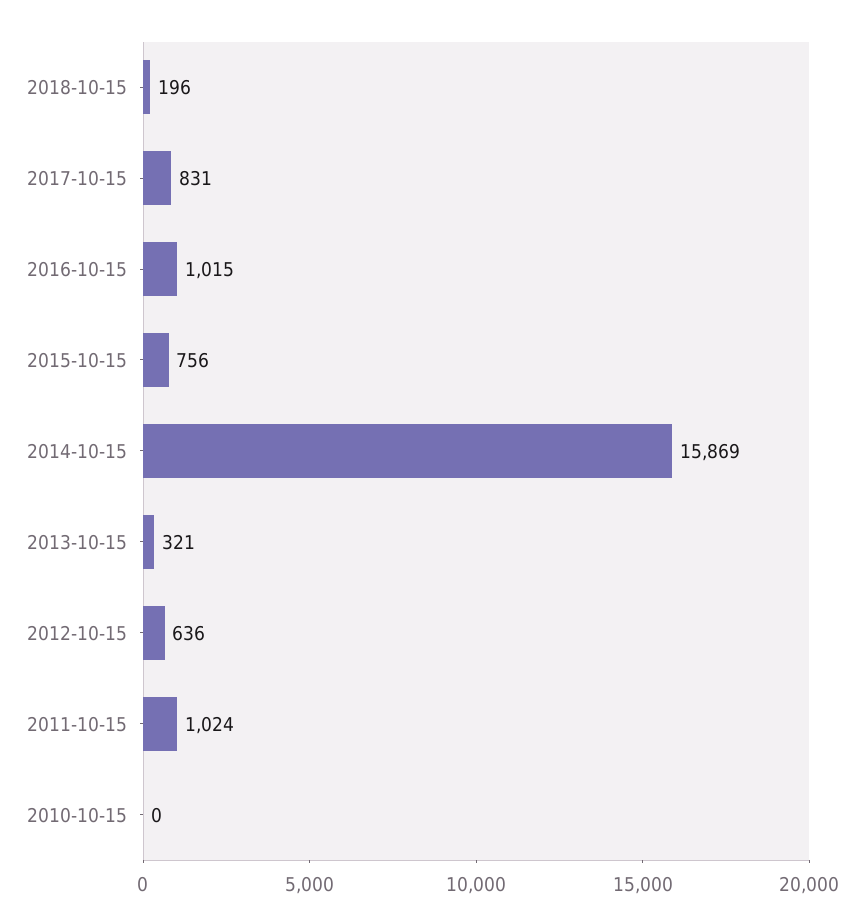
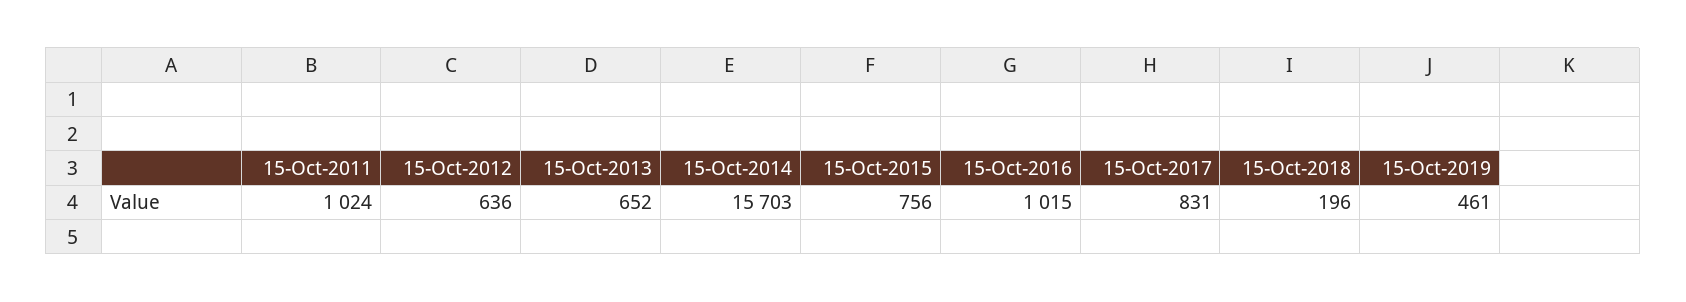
2014-10-15: 15869 -> 15703
2013-10-15: 321 -> 652
2010-10-15: 0 -> none
15-Oct-2019: none -> 461

